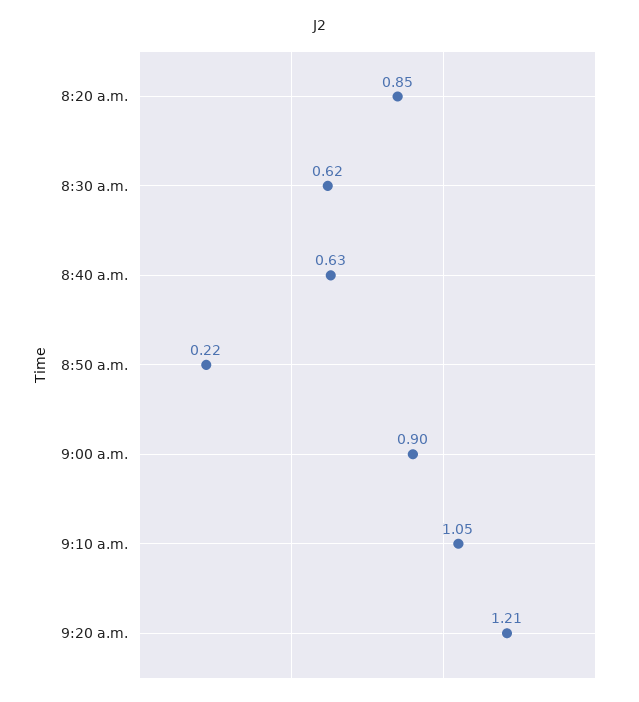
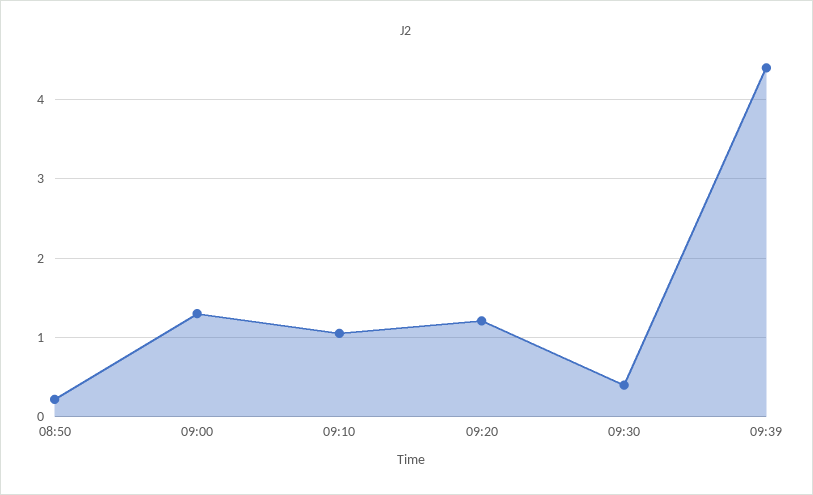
8:20 a.m.: 0.85 -> none
8:30 a.m.: 0.62 -> none
8:40 a.m.: 0.63 -> none
9:00 a.m.: 0.9 -> 1.3
09:30: none -> 0.4
09:39: none -> 4.4

